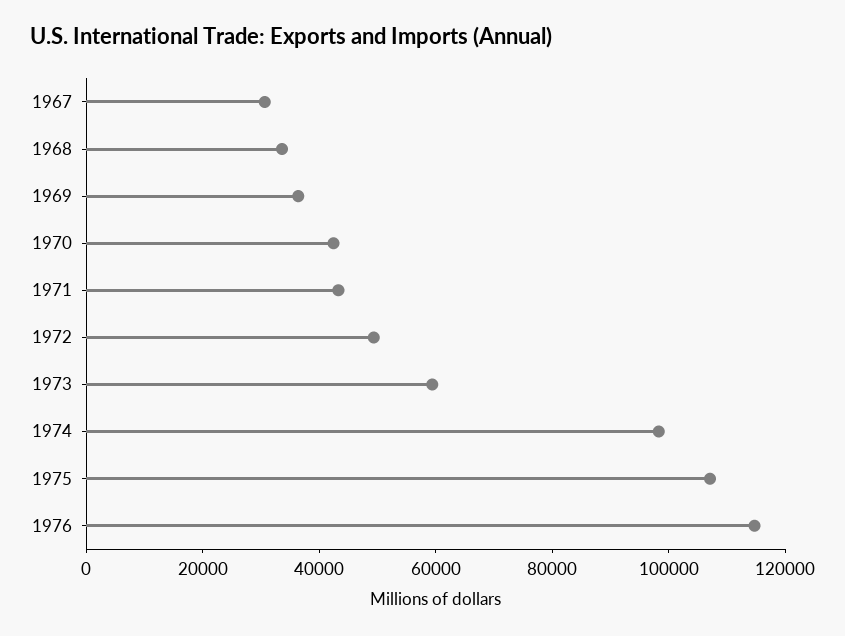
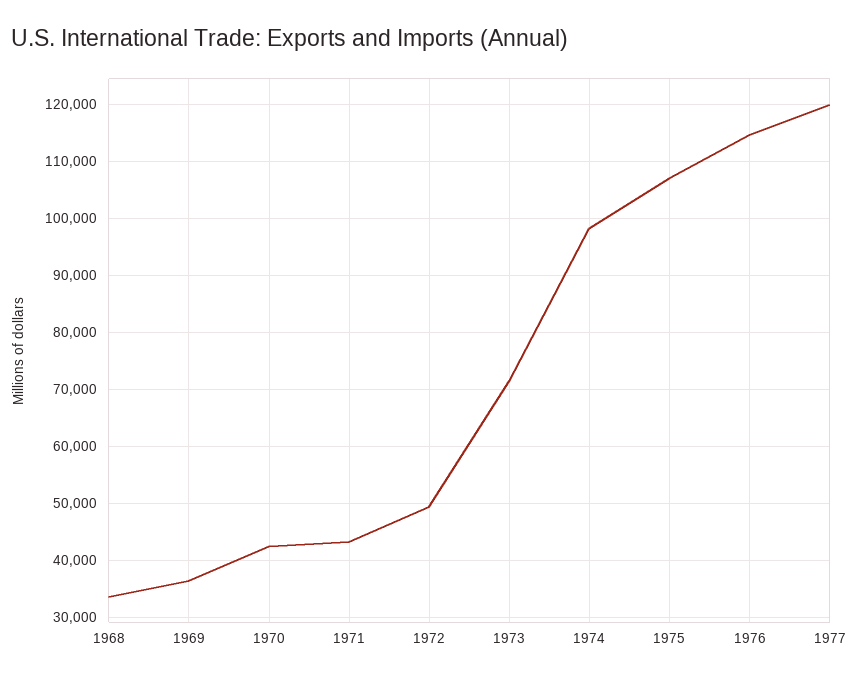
1967: 30000 -> none
1973: 60000 -> 72000
1977: none -> 120000

